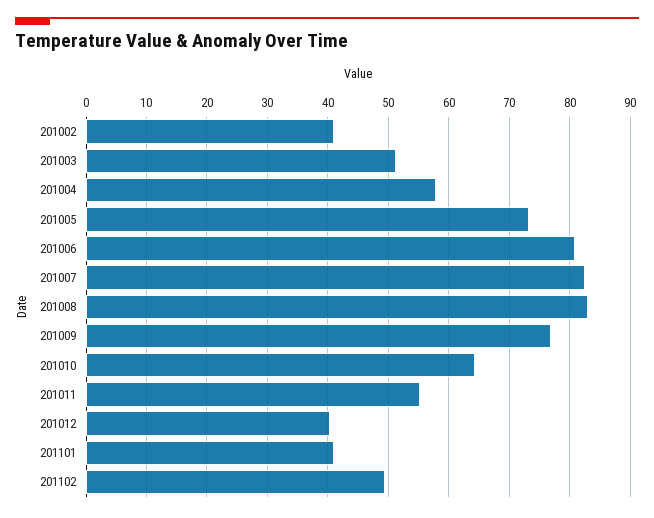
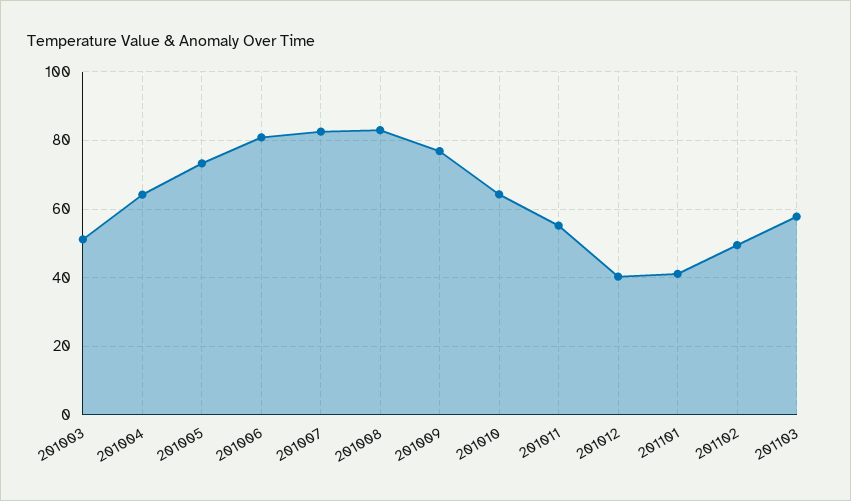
201002: 41 -> none
201004: 58 -> 64
201103: none -> 58

